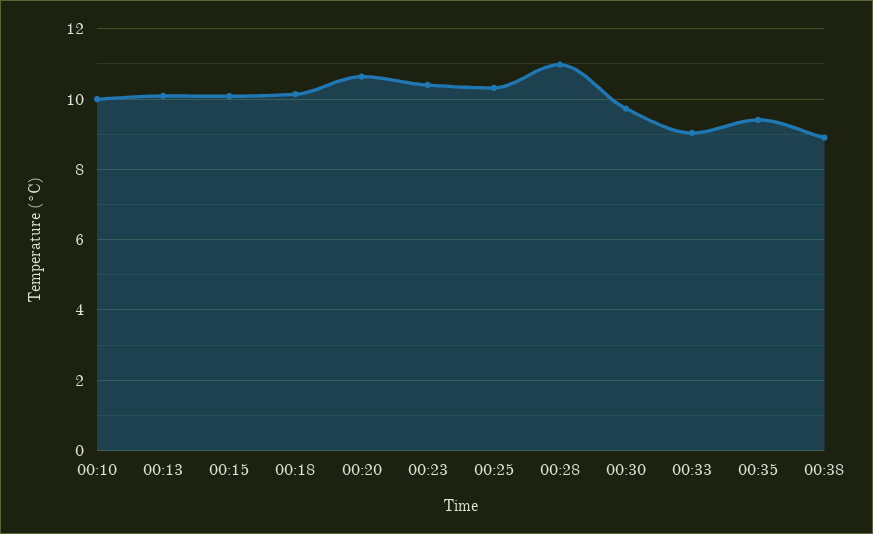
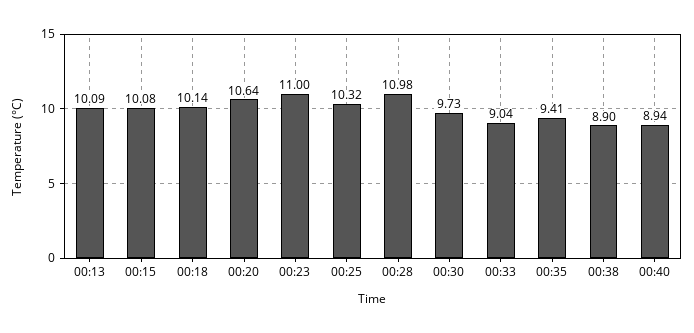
00:10: 10 -> none
00:23: 10.4 -> 11
00:40: none -> 8.94

